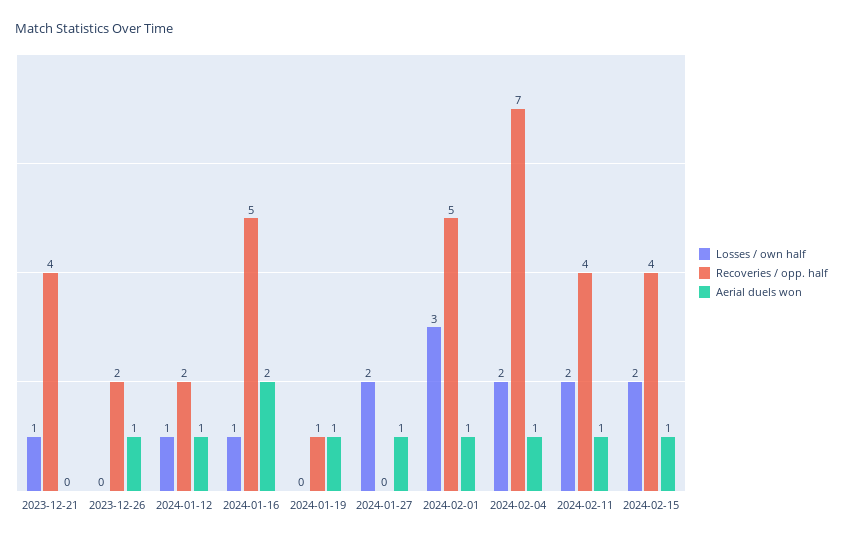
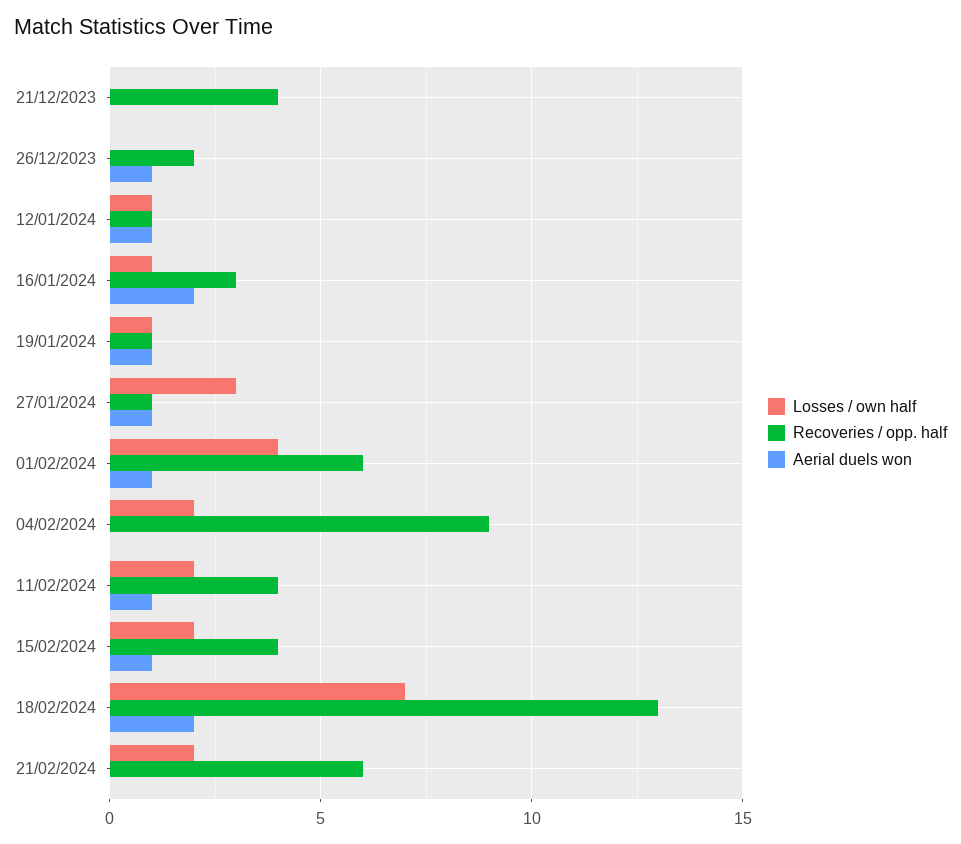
Losses / own half, 2023-12-21: 1 -> 0
Recoveries / opp. half, 2024-01-12: 2 -> 1
Recoveries / opp. half, 2024-01-16: 5 -> 3
Losses / own half, 2024-01-19: 0 -> 1
Losses / own half, 2024-01-27: 2 -> 3
Recoveries / opp. half, 2024-01-27: 0 -> 1
Losses / own half, 2024-02-01: 3 -> 4
Recoveries / opp. half, 2024-02-01: 5 -> 6
Recoveries / opp. half, 2024-02-04: 7 -> 9
Aerial duels won, 2024-02-04: 1 -> 0
Losses / own half, 18/02/2024: none -> 7
Recoveries / opp. half, 18/02/2024: none -> 13
Aerial duels won, 18/02/2024: none -> 2
Losses / own half, 21/02/2024: none -> 2
Recoveries / opp. half, 21/02/2024: none -> 6
Aerial duels won, 21/02/2024: none -> 0

